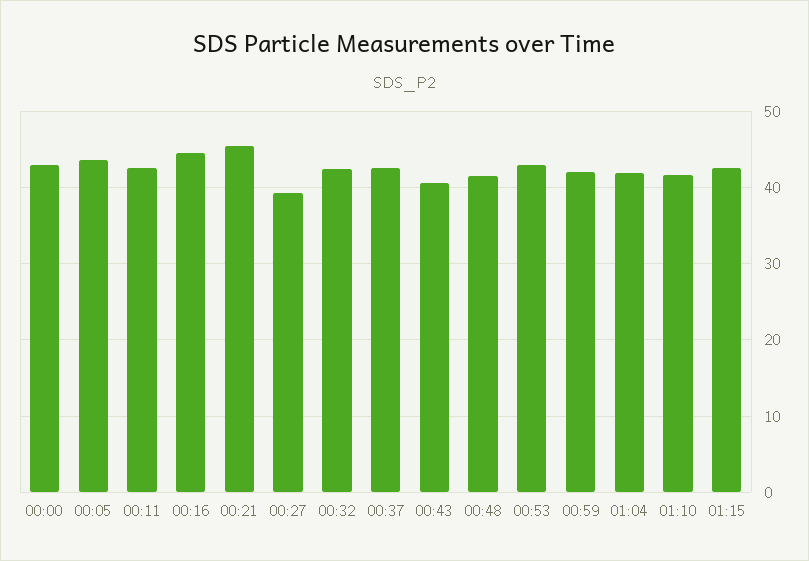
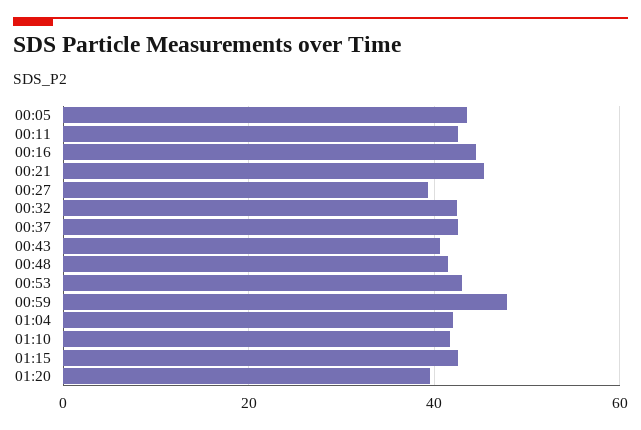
00:00: 43 -> none
00:59: 42 -> 48
01:20: none -> 40

